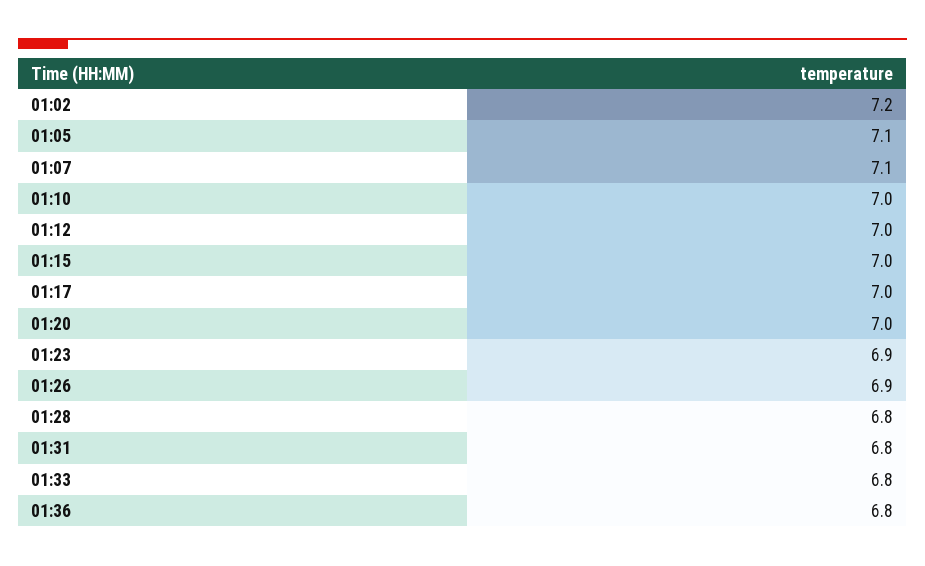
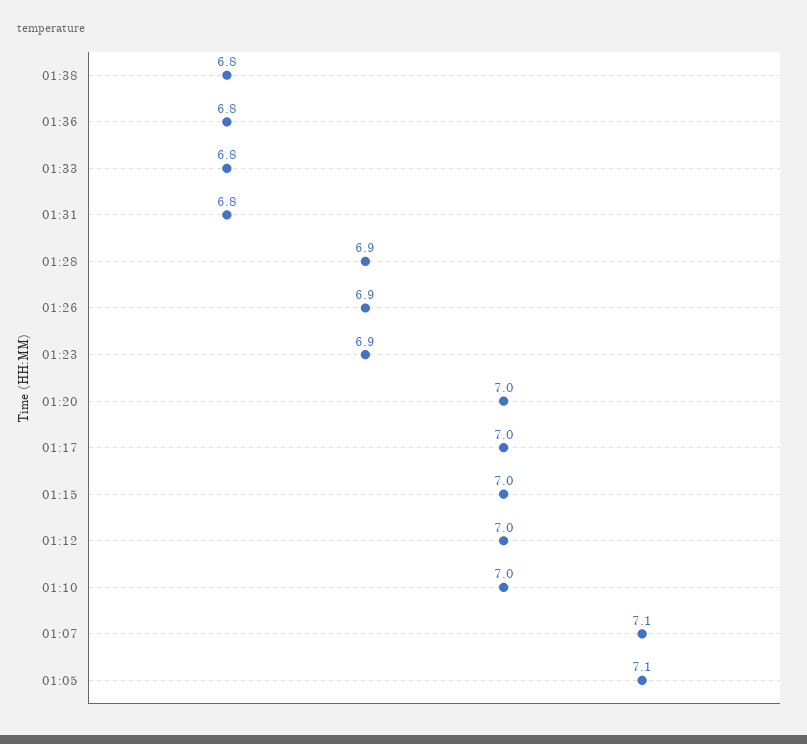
01:02: 7.2 -> none
01:28: 6.8 -> 6.9
01:38: none -> 6.8

